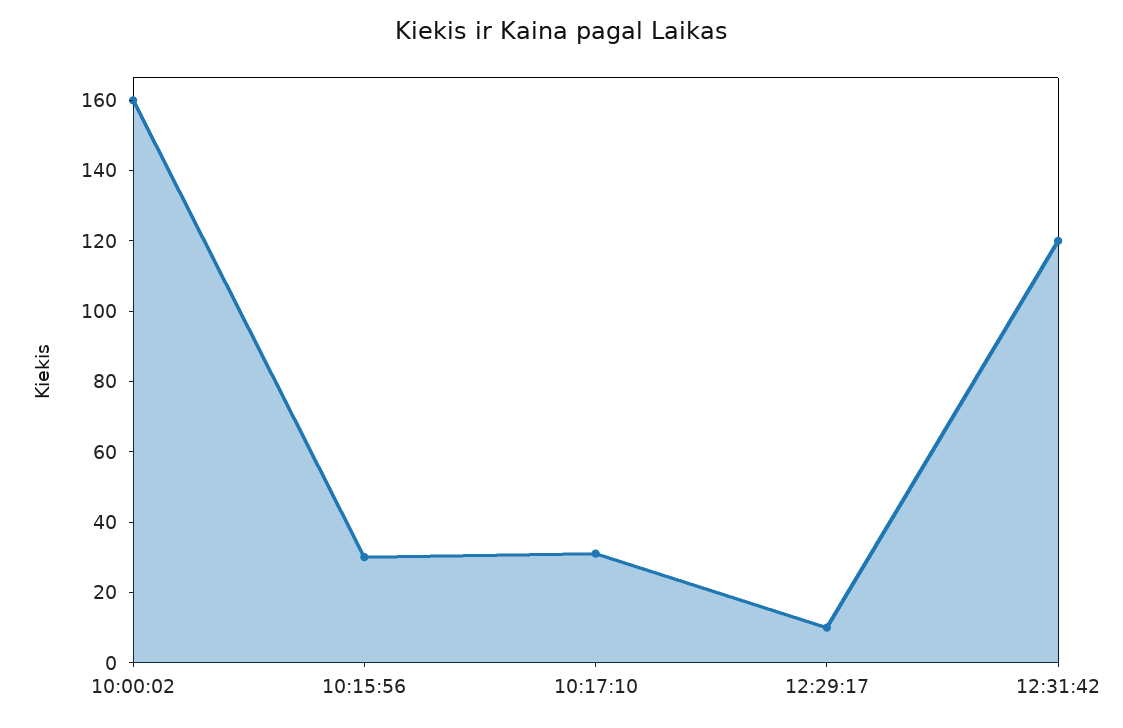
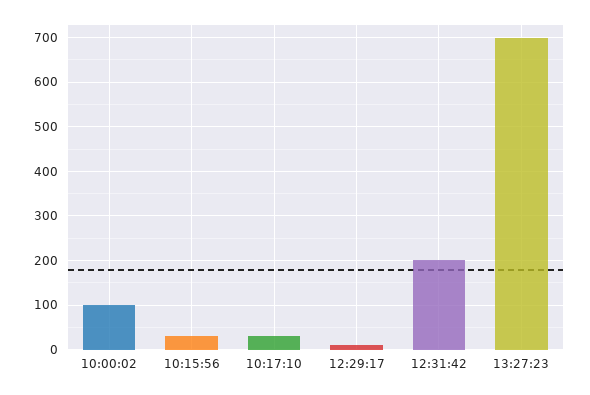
10:00:02: 160 -> 100
12:31:42: 120 -> 200
13:27:23: none -> 700

